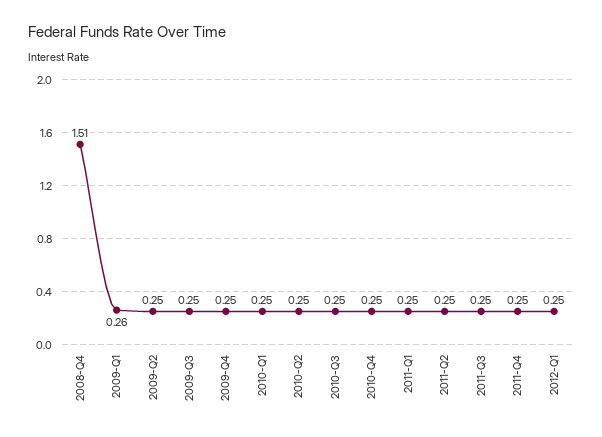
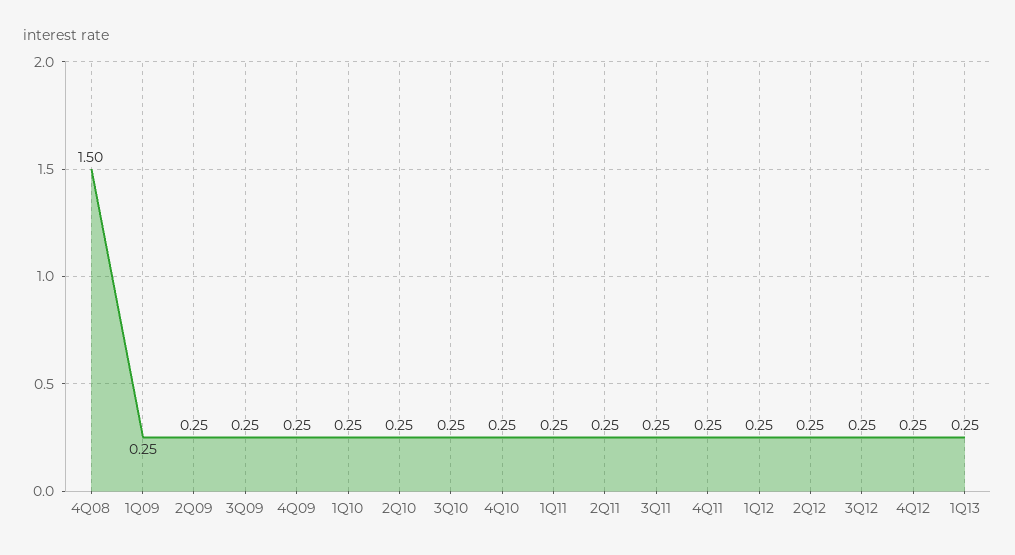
2008-Q4: 1.51 -> 1.5
2009-Q1: 0.26 -> 0.25
2Q12: none -> 0.25
3Q12: none -> 0.25
4Q12: none -> 0.25
1Q13: none -> 0.25

